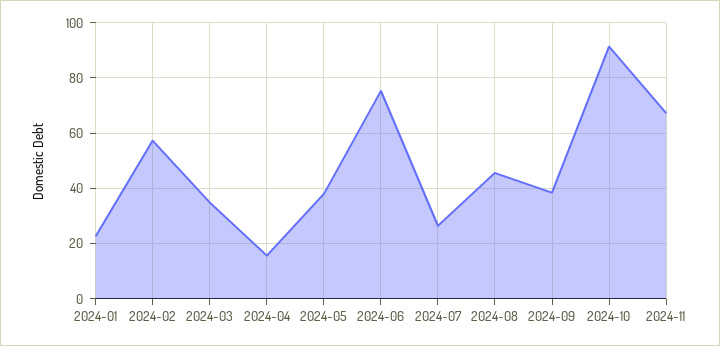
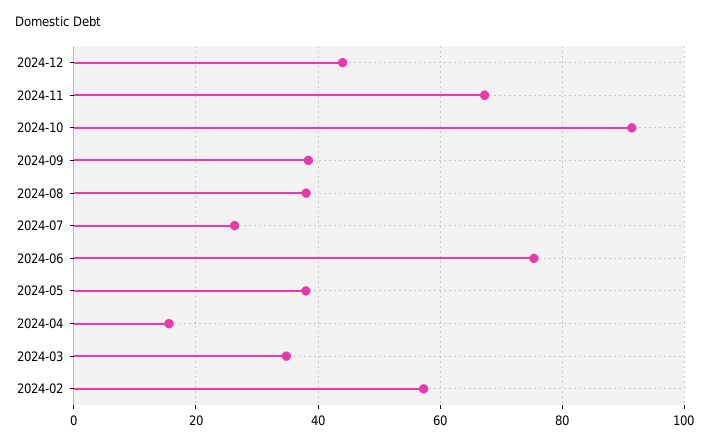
2024-01: 22.5 -> none
2024-08: 45 -> 38
2024-12: none -> 44

